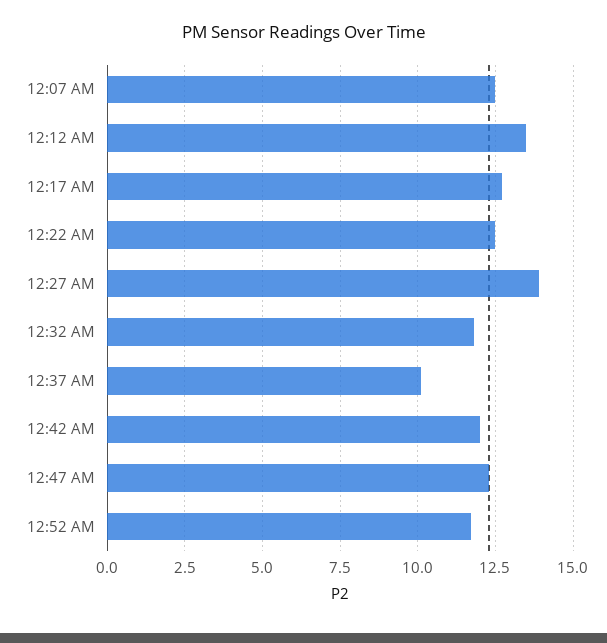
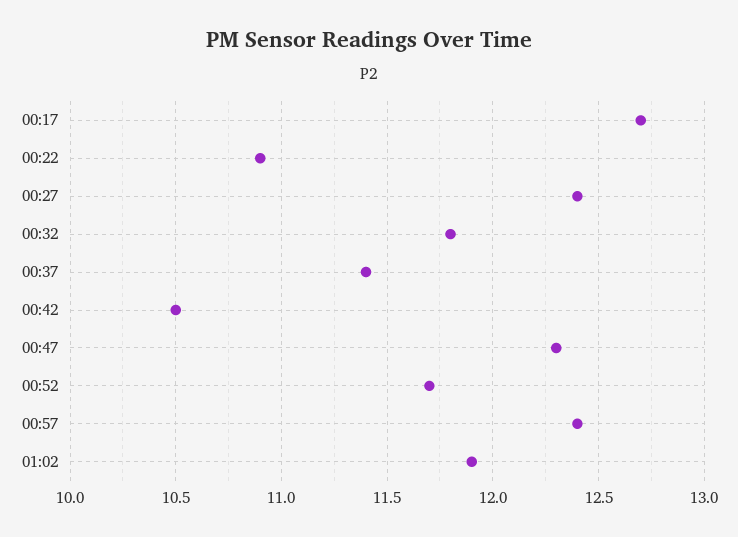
12:07 AM: 12.5 -> none
12:12 AM: 13.5 -> none
12:22 AM: 12.5 -> 10.9
12:27 AM: 14 -> 12.4
12:37 AM: 10 -> 11.4
12:42 AM: 12 -> 10.5
00:57: none -> 12.4
01:02: none -> 11.9

